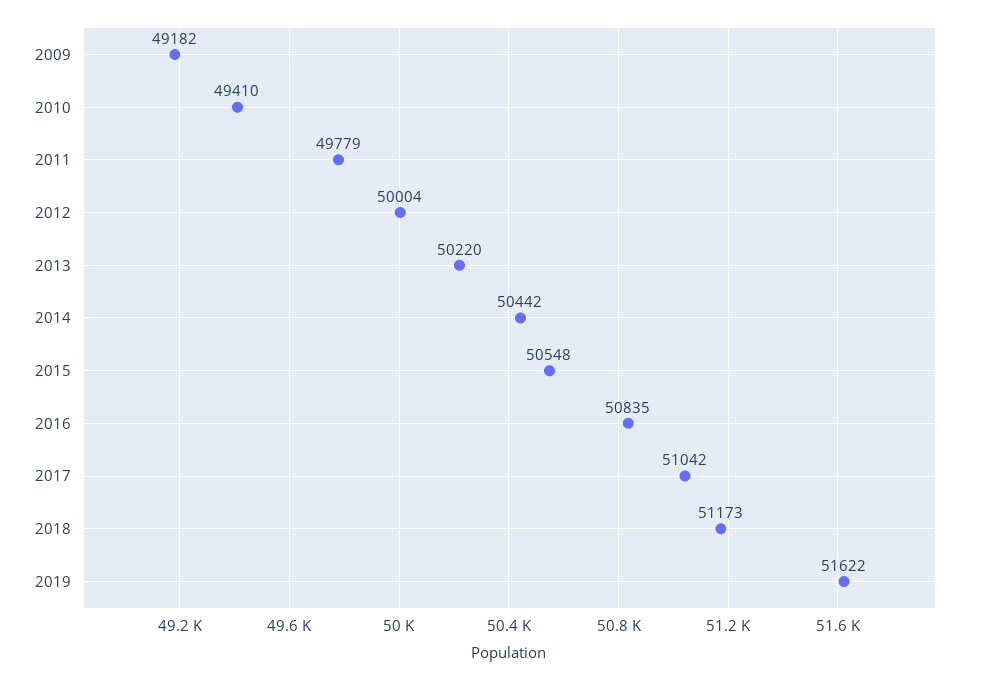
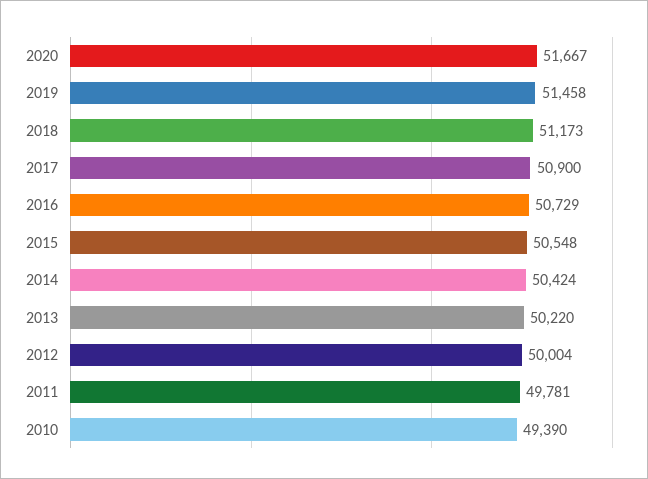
2009: 49182 -> none
2010: 49410 -> 49390
2011: 49779 -> 49781
2014: 50442 -> 50424
2016: 50835 -> 50729
2017: 51042 -> 50900
2019: 51622 -> 51458
2020: none -> 51667

